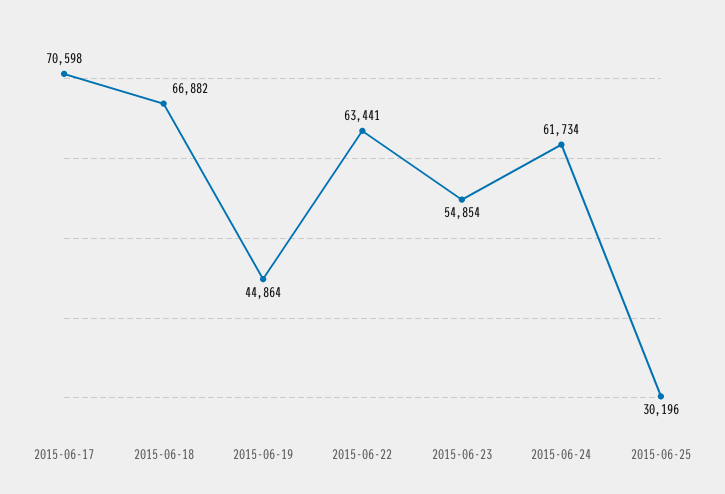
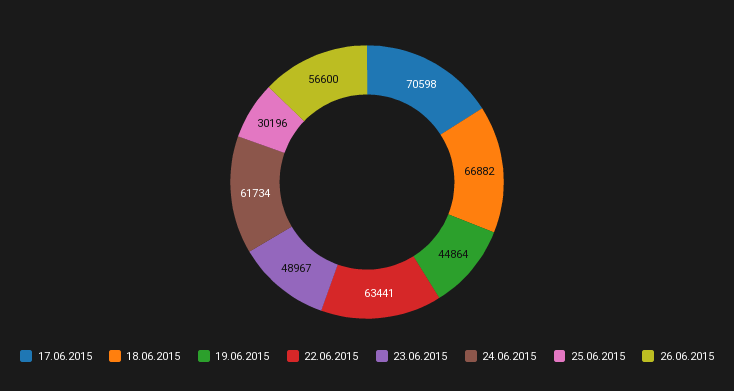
2015-06-23: 54854 -> 48967
26.06.2015: none -> 56600

